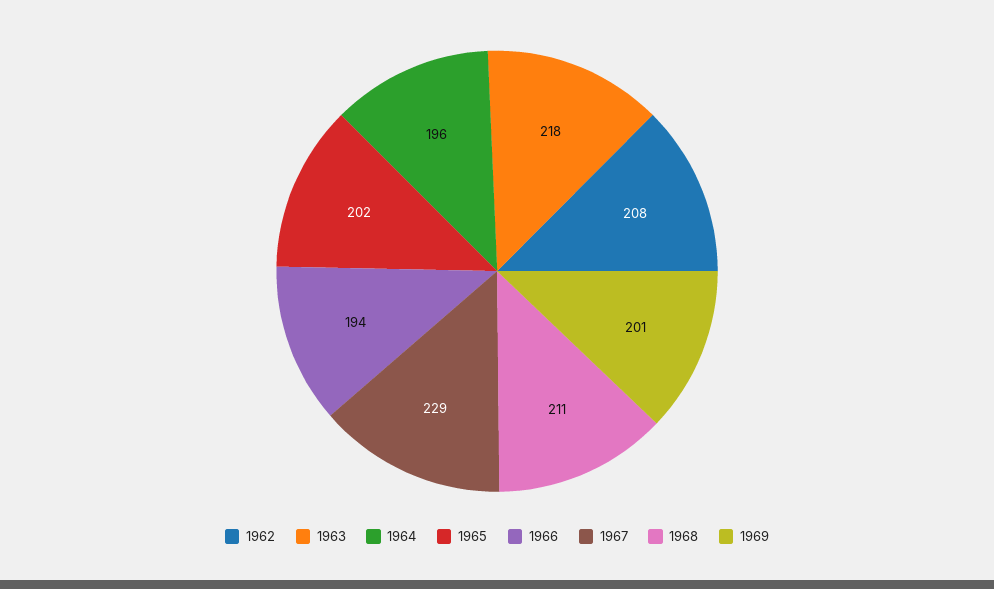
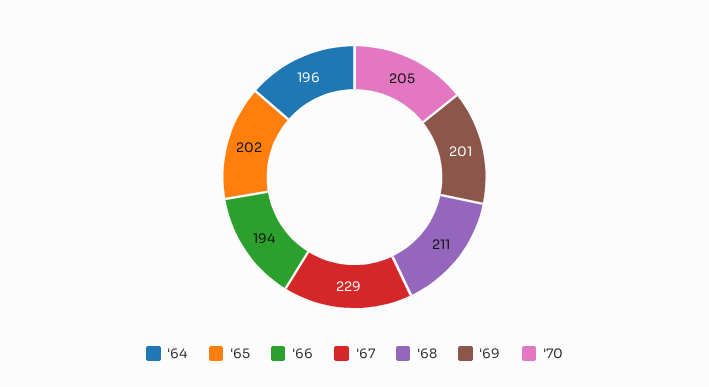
1962: 208 -> none
1963: 218 -> none
'70: none -> 205

